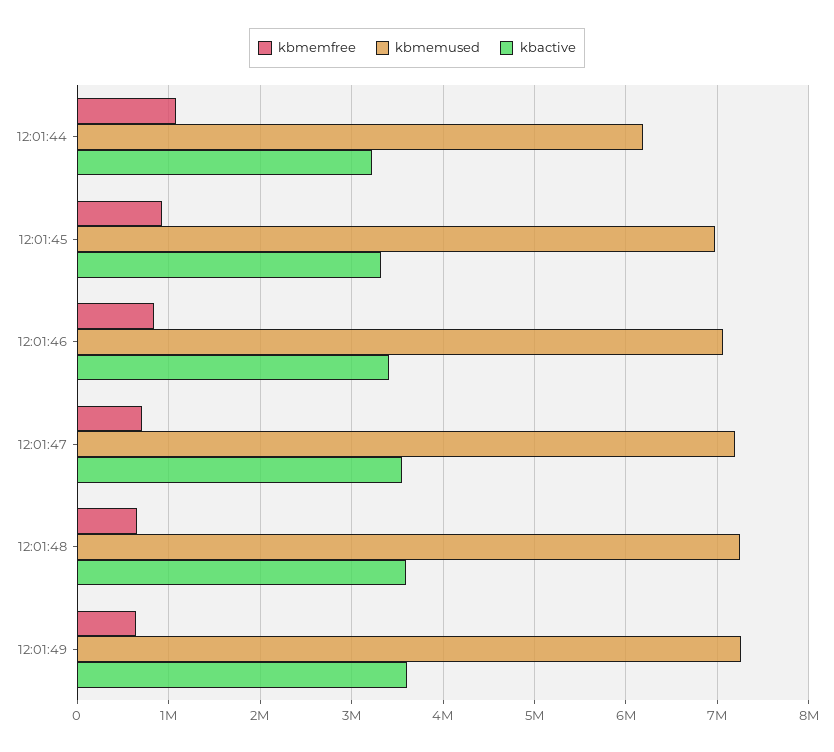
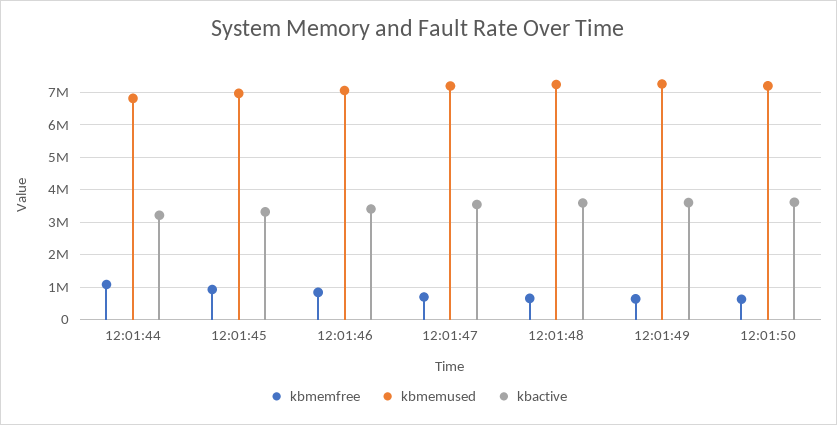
kbmemused, 12:01:44: 6200000 -> 6800000
kbmemfree, 12:01:50: none -> 600000
kbmemused, 12:01:50: none -> 7200000
kbactive, 12:01:50: none -> 3600000

